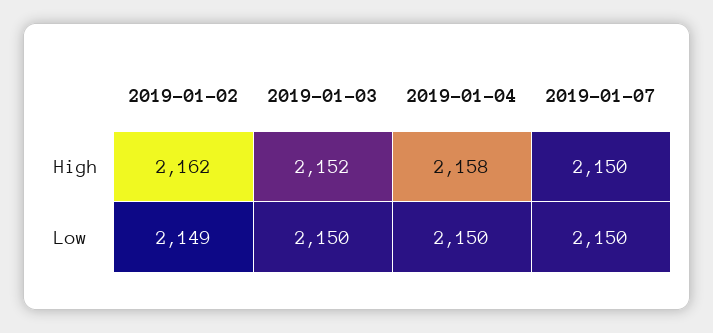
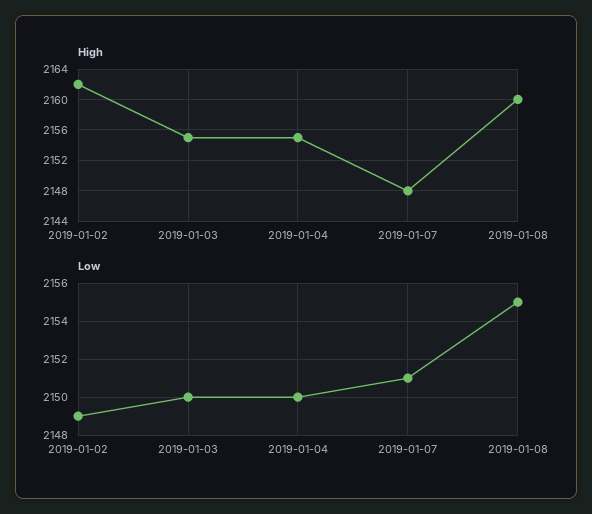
High, 2019-01-03: 2152 -> 2155
High, 2019-01-04: 2158 -> 2155
High, 2019-01-07: 2150 -> 2148
Low, 2019-01-07: 2150 -> 2151
High, 2019-01-08: none -> 2160
Low, 2019-01-08: none -> 2155

